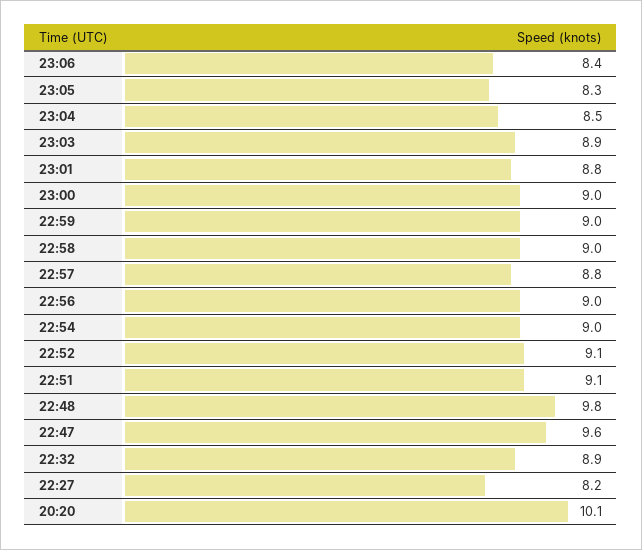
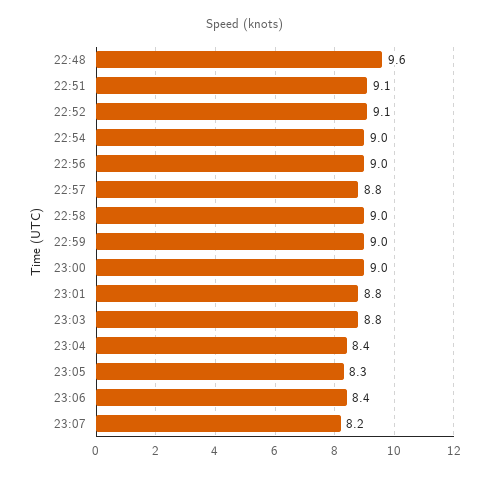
23:04: 8.5 -> 8.4
23:03: 8.9 -> 8.8
22:48: 9.8 -> 9.6
22:47: 9.6 -> none
22:32: 8.9 -> none
22:27: 8.2 -> none
20:20: 10.1 -> none
23:07: none -> 8.2

